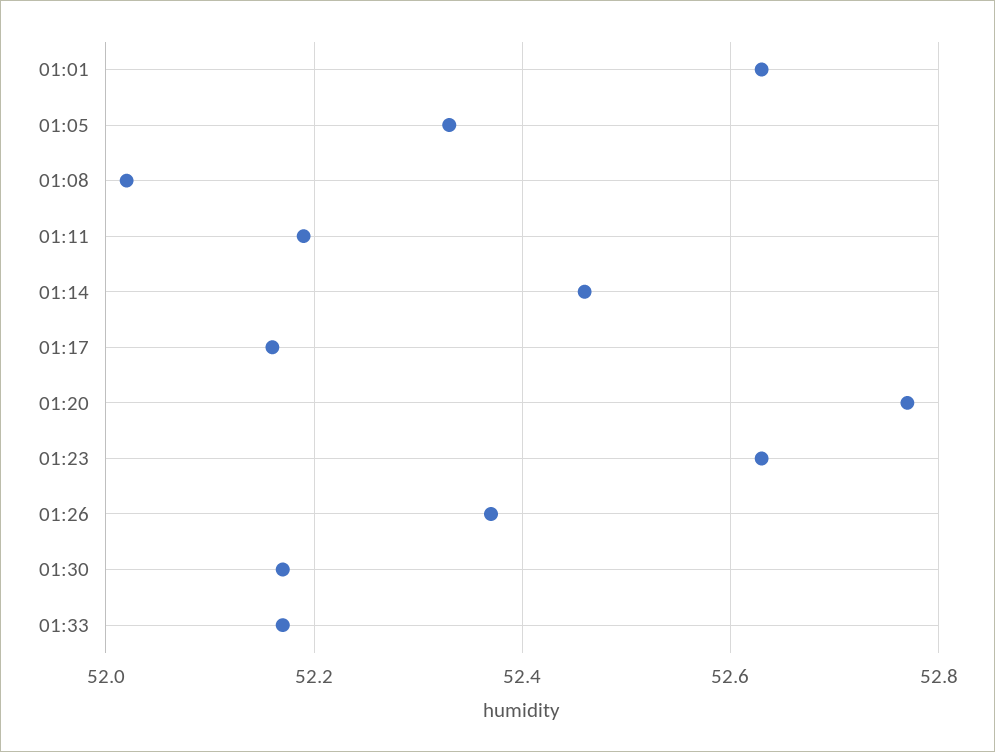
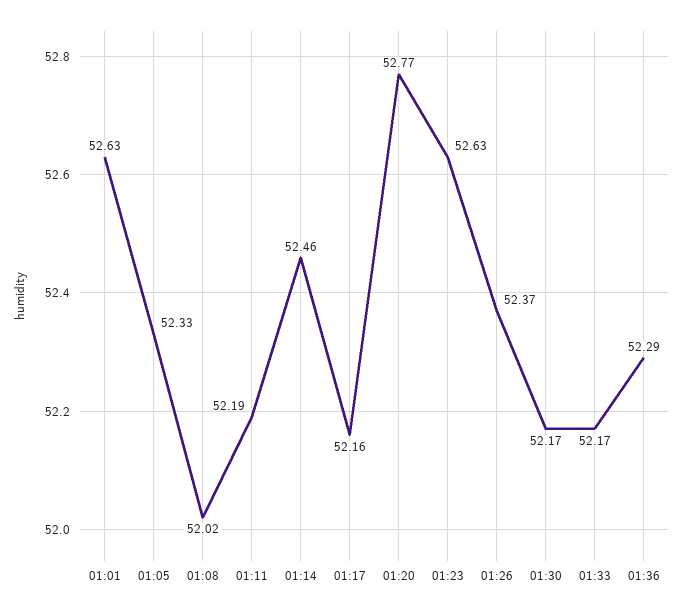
01:36: none -> 52.29

